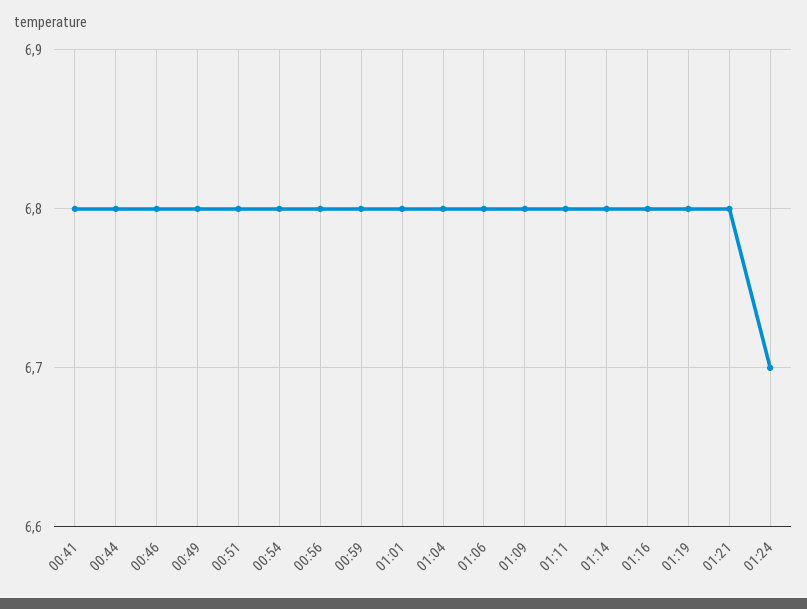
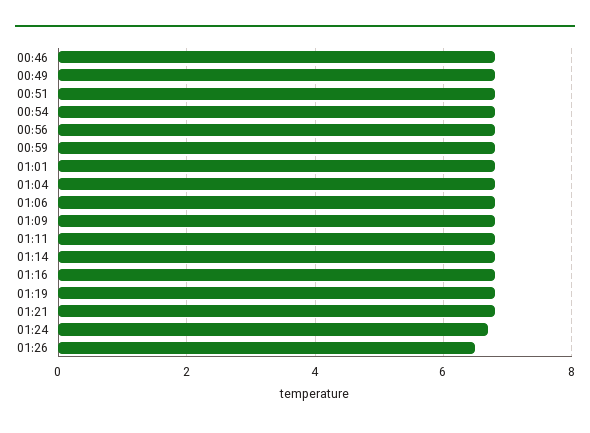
00:41: 6.8 -> none
00:44: 6.8 -> none
01:26: none -> 6.5

